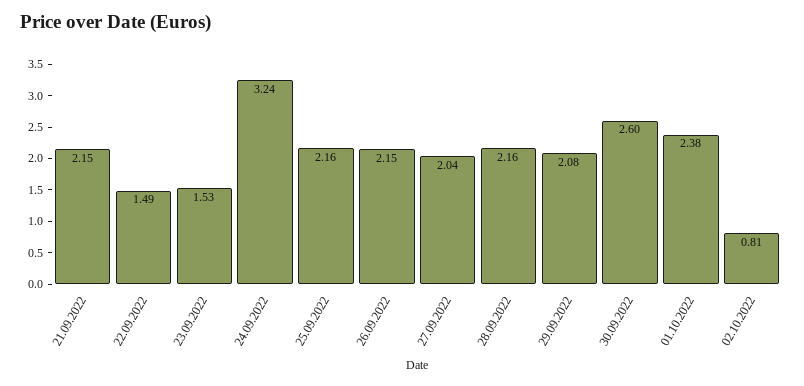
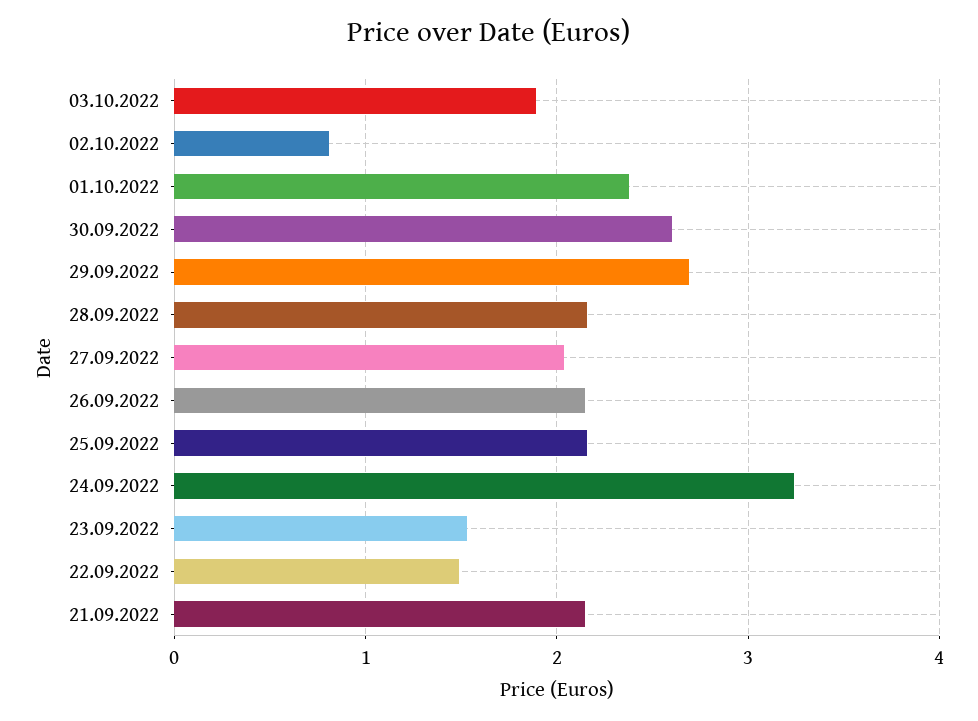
29.09.2022: 2.08 -> 2.7
03.10.2022: none -> 1.9

